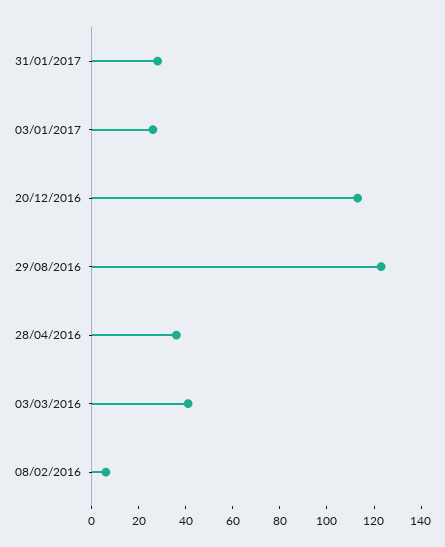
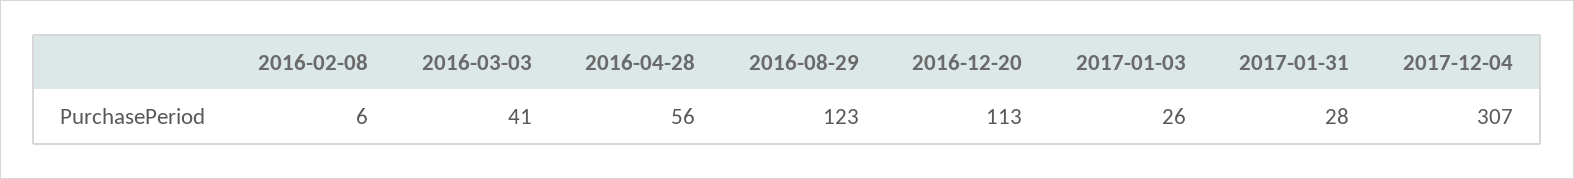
28/04/2016: 35 -> 56
2017-12-04: none -> 307

